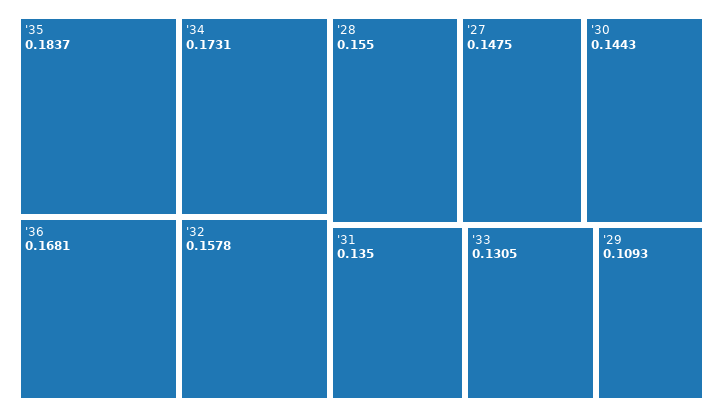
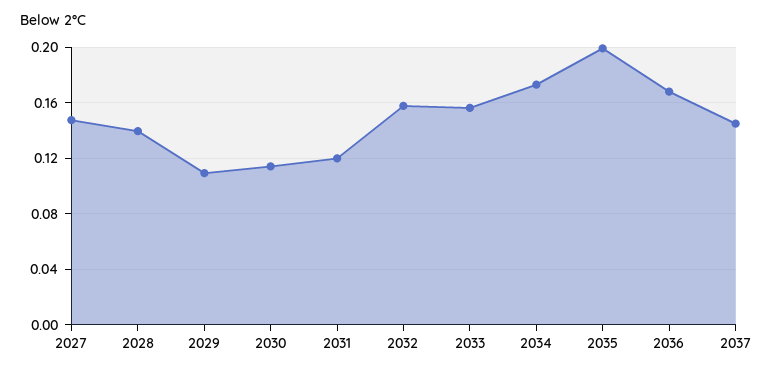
'35: 0.1837 -> 0.2
'28: 0.155 -> 0.14
'30: 0.1443 -> 0.115
'31: 0.135 -> 0.12
'33: 0.1305 -> 0.155
2037: none -> 0.145

